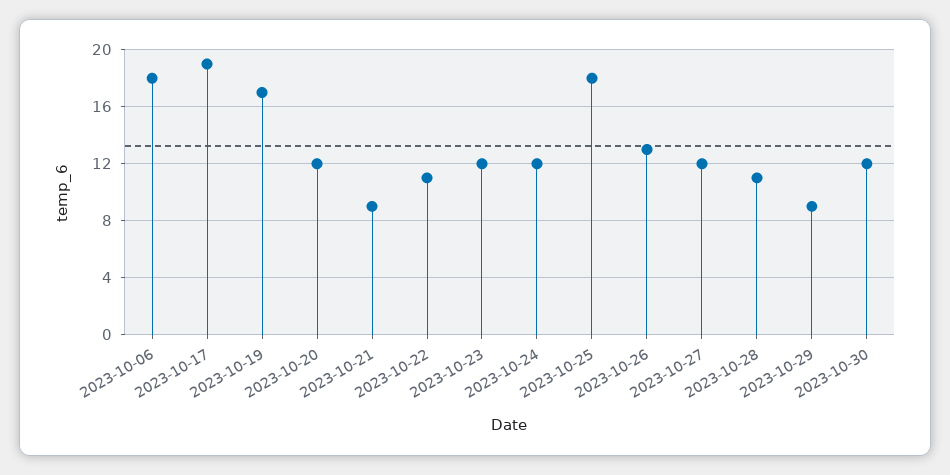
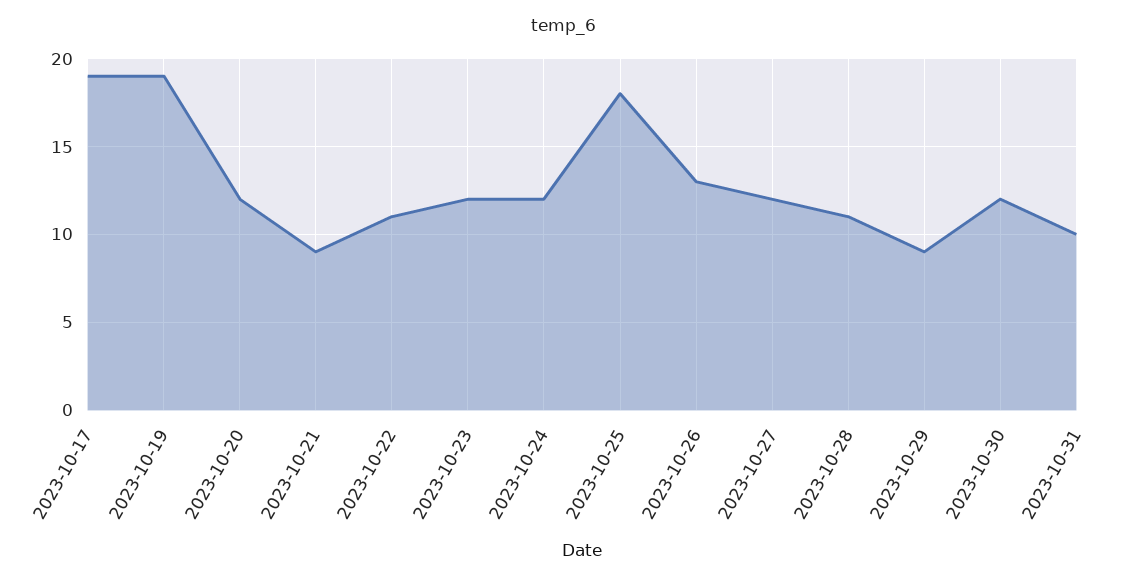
2023-10-06: 18 -> none
2023-10-19: 17 -> 19
2023-10-31: none -> 10

